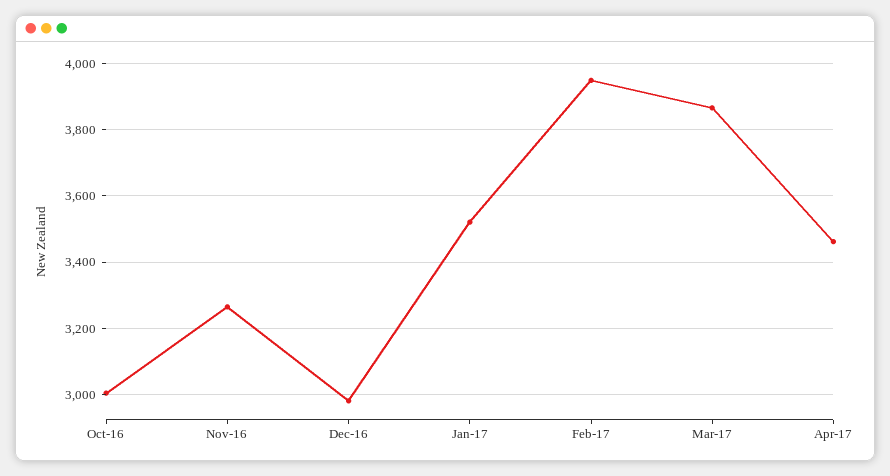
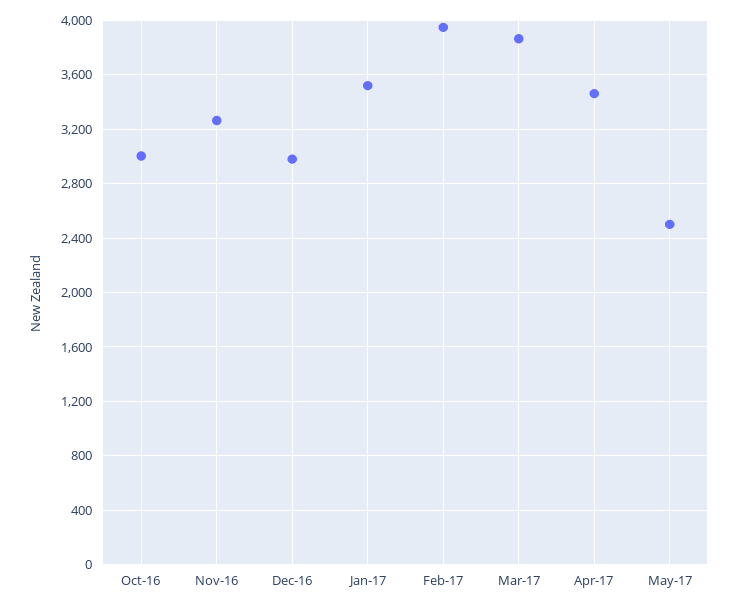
May-17: none -> 2500

